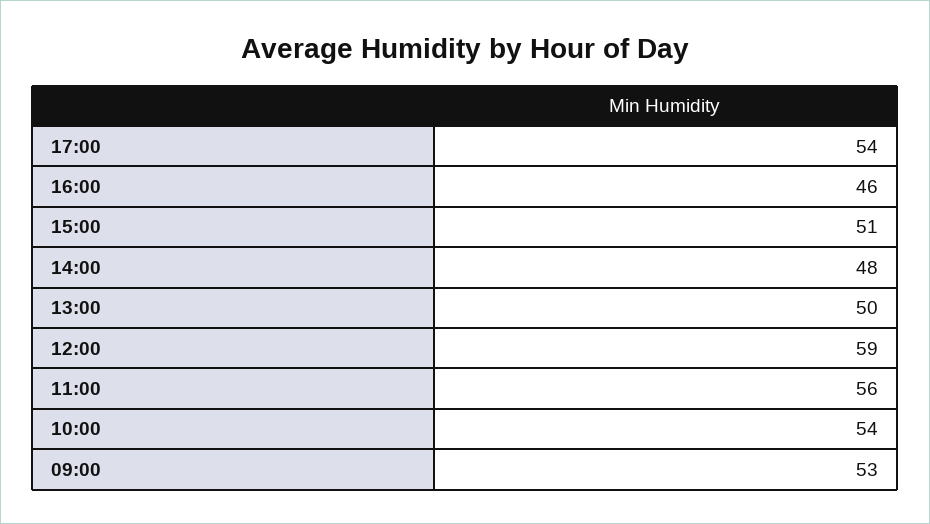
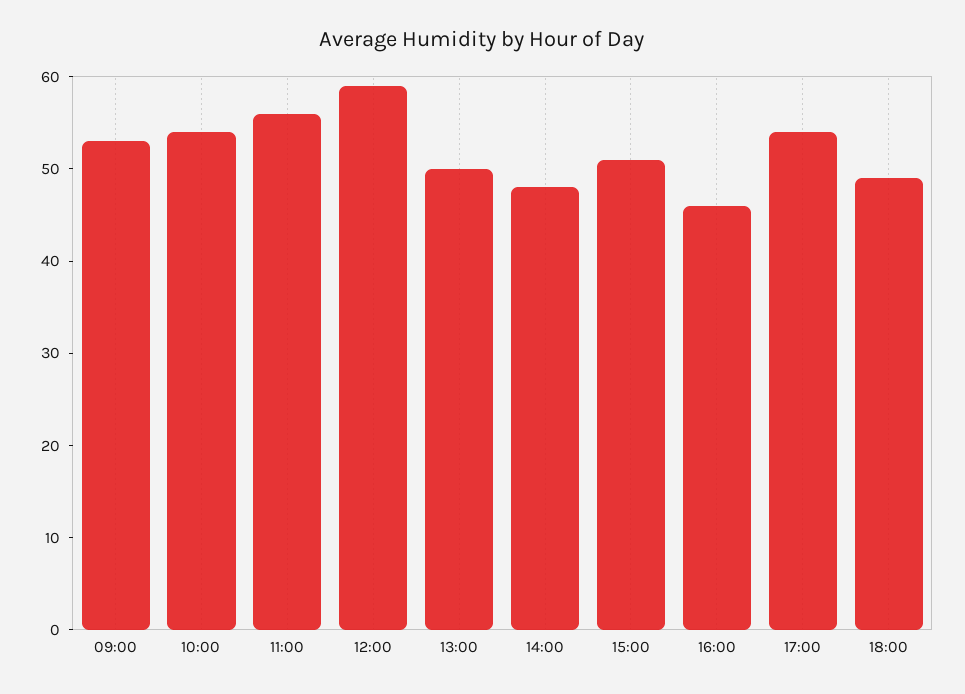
18:00: none -> 49

